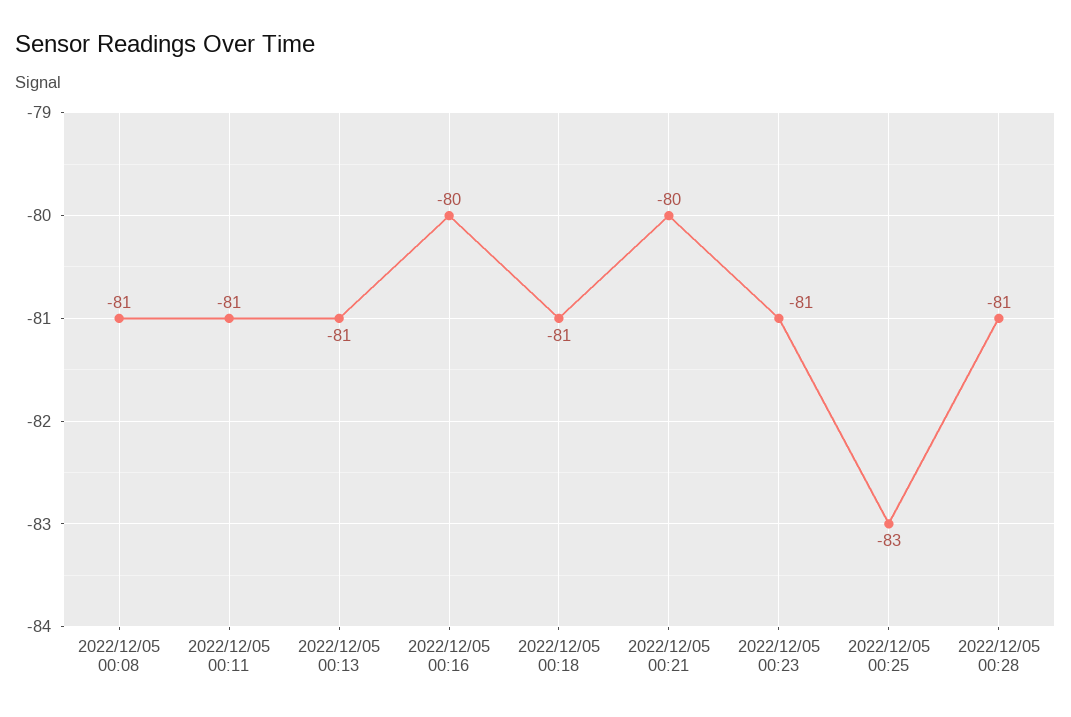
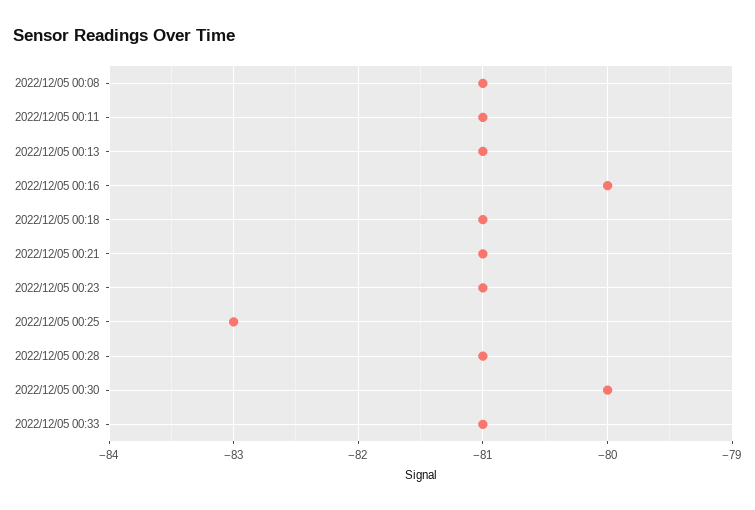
2022/12/05 00:21: -80 -> -81
2022/12/05 00:30: none -> -80
2022/12/05 00:33: none -> -81

